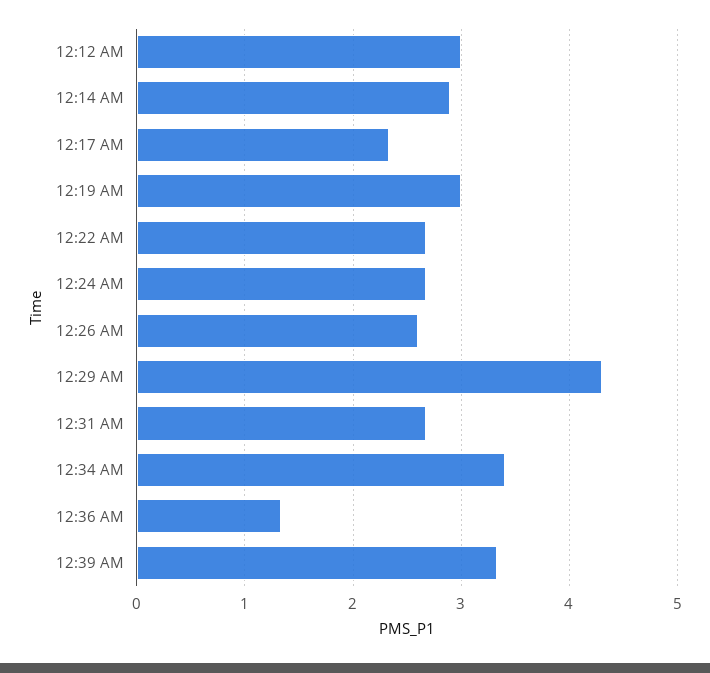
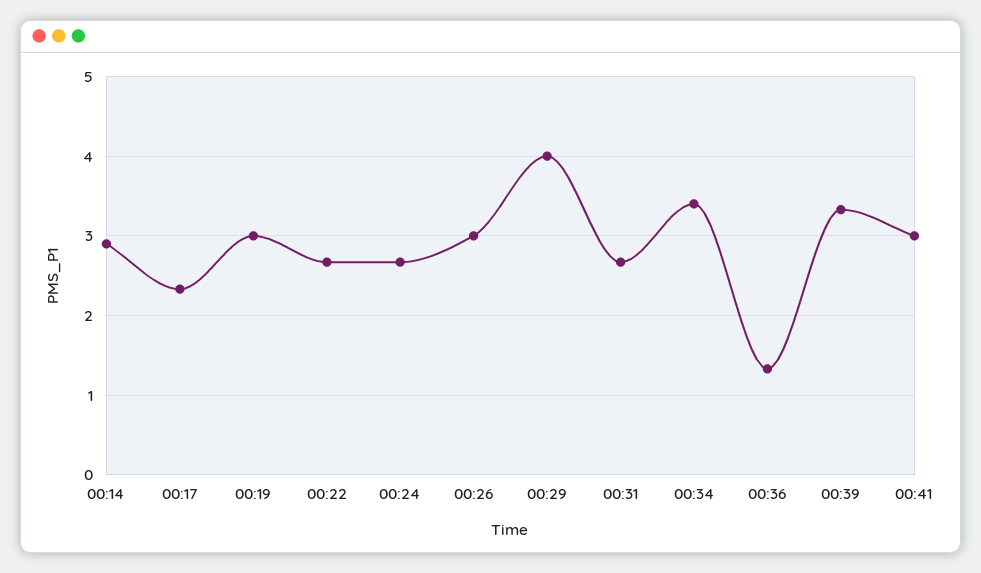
12:12 AM: 3 -> none
12:26 AM: 2.6 -> 3
12:29 AM: 4.3 -> 4
00:41: none -> 3

